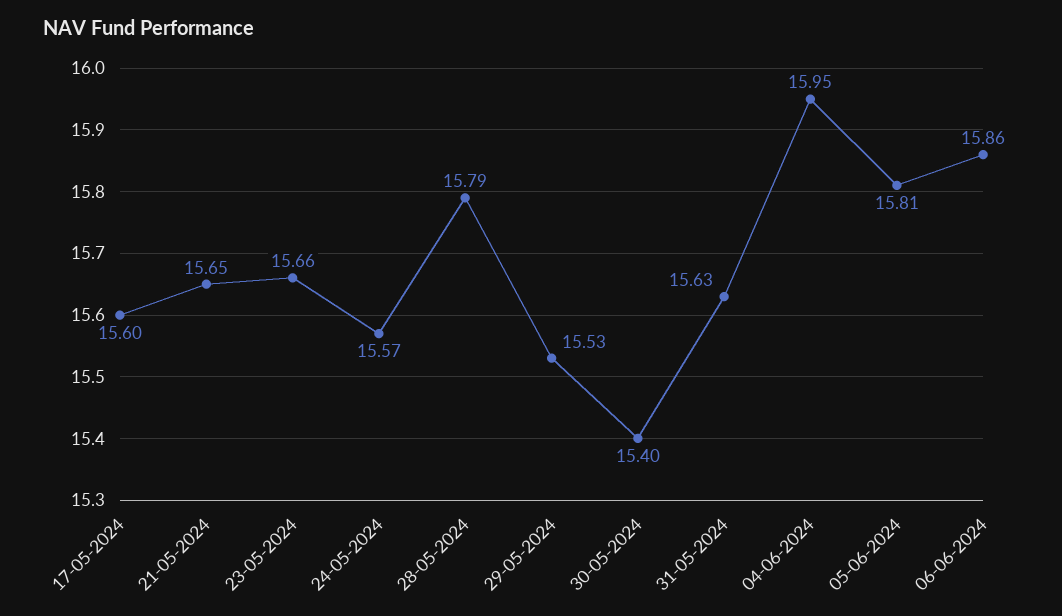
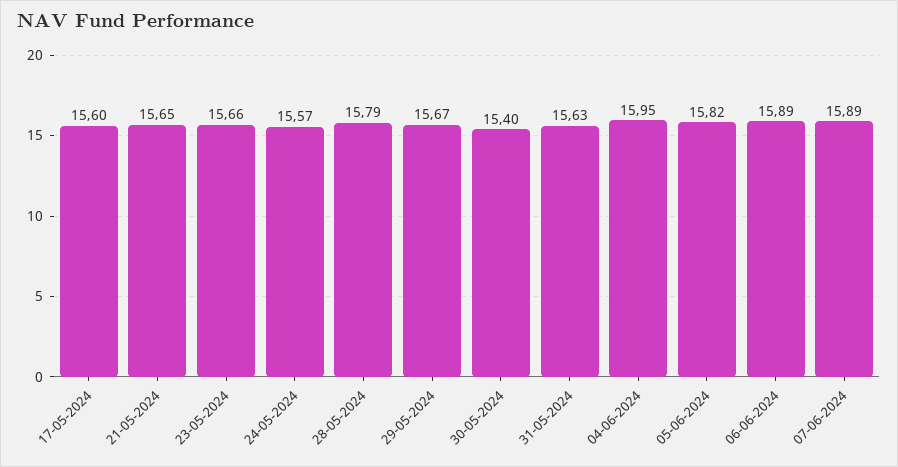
29-05-2024: 15.53 -> 15.67
05-06-2024: 15.81 -> 15.82
06-06-2024: 15.86 -> 15.89
07-06-2024: none -> 15.89

